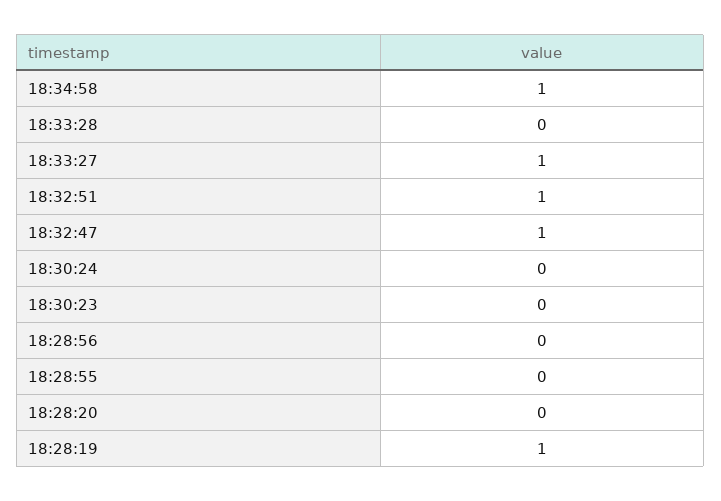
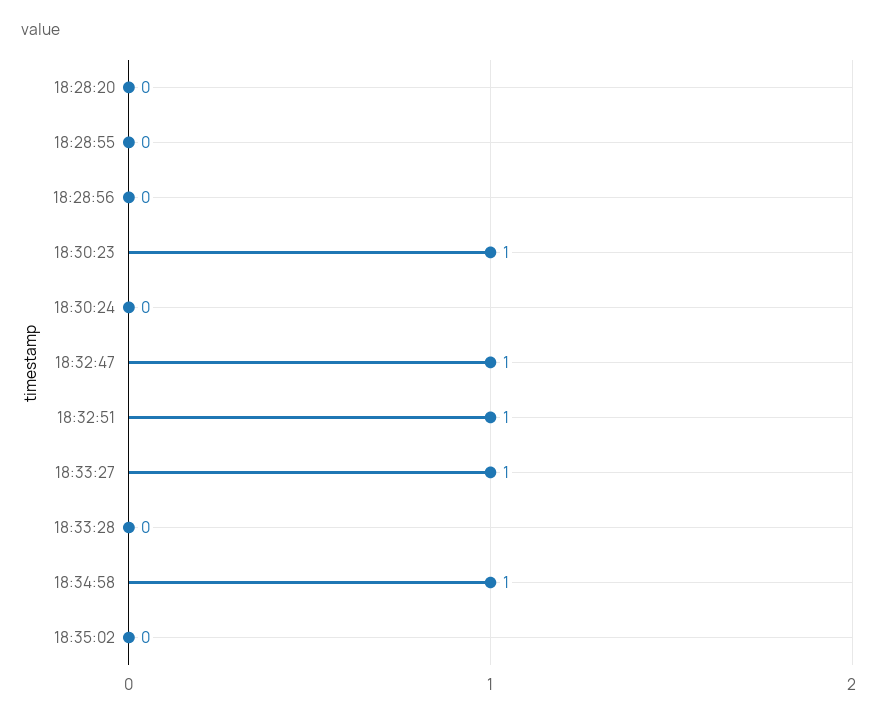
18:30:23: 0 -> 1
18:28:19: 1 -> none
18:35:02: none -> 0

